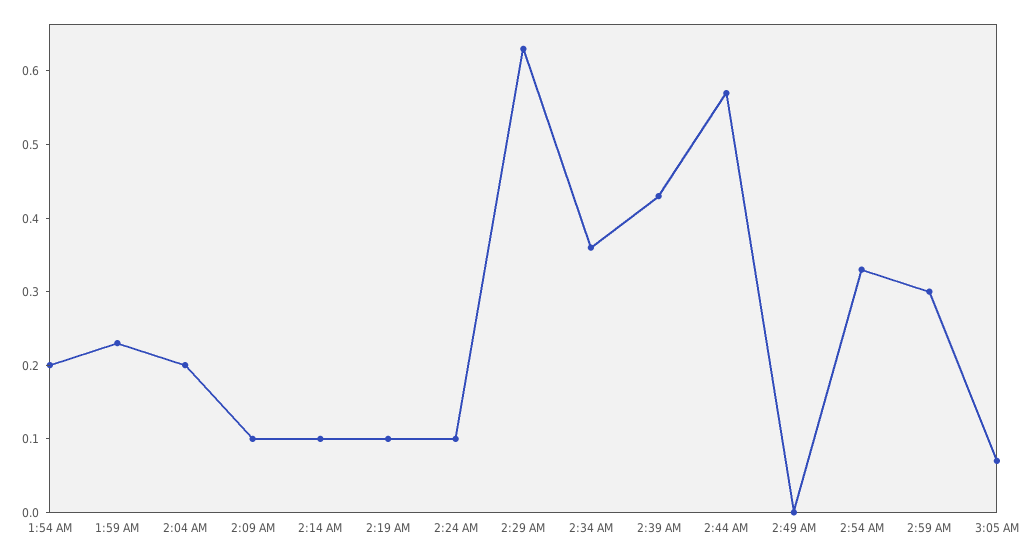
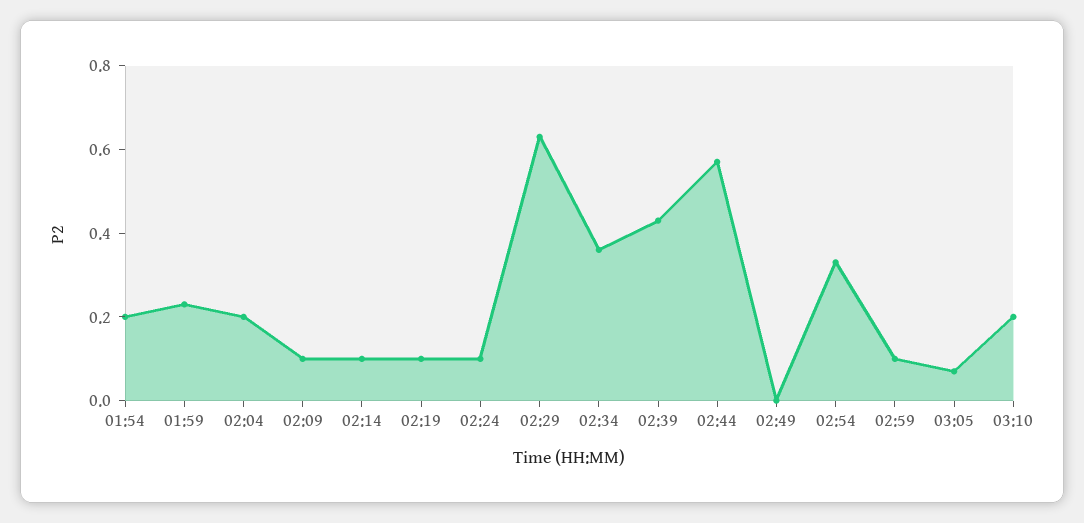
2:59 AM: 0.3 -> 0.1
03:10: none -> 0.2

